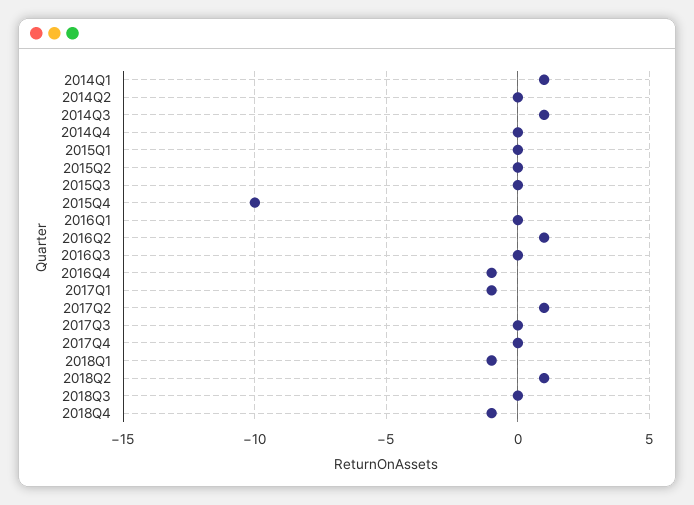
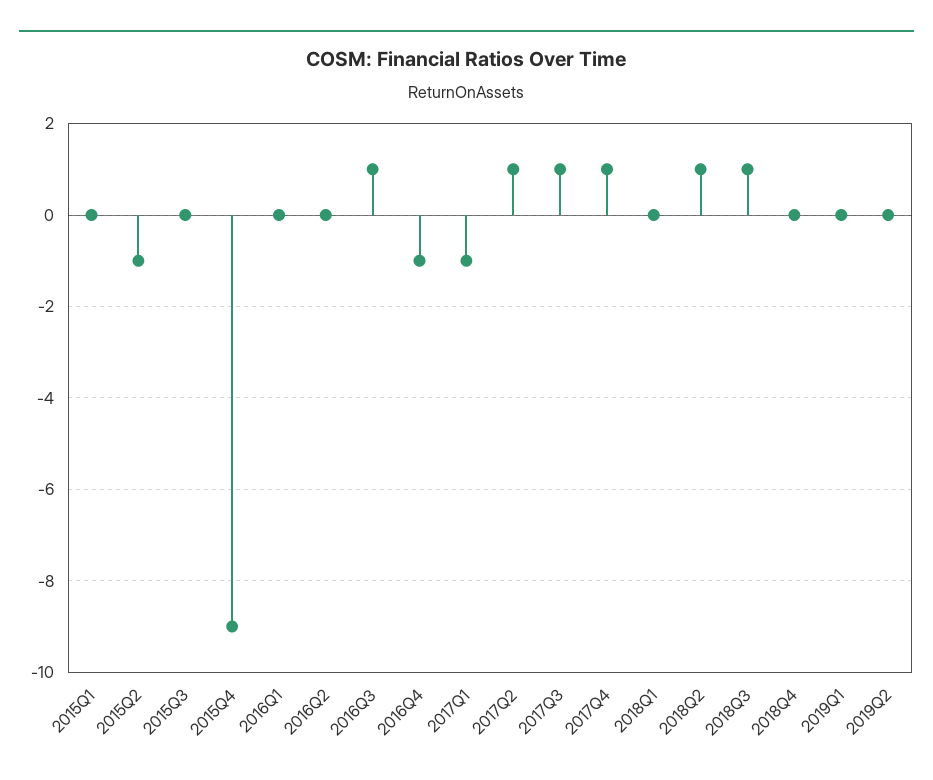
2014Q1: 1 -> none
2014Q2: 0 -> none
2014Q3: 1 -> none
2014Q4: 0 -> none
2015Q2: 0 -> -1
2015Q4: -10 -> -9
2016Q2: 1 -> 0
2016Q3: 0 -> 1
2017Q3: 0 -> 1
2017Q4: 0 -> 1
2018Q1: -1 -> 0
2018Q3: 0 -> 1
2018Q4: -1 -> 0
2019Q1: none -> 0
2019Q2: none -> 0

